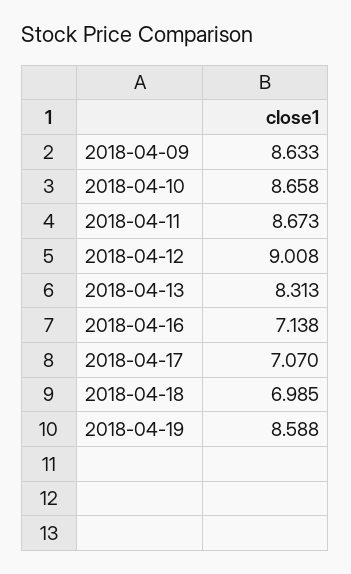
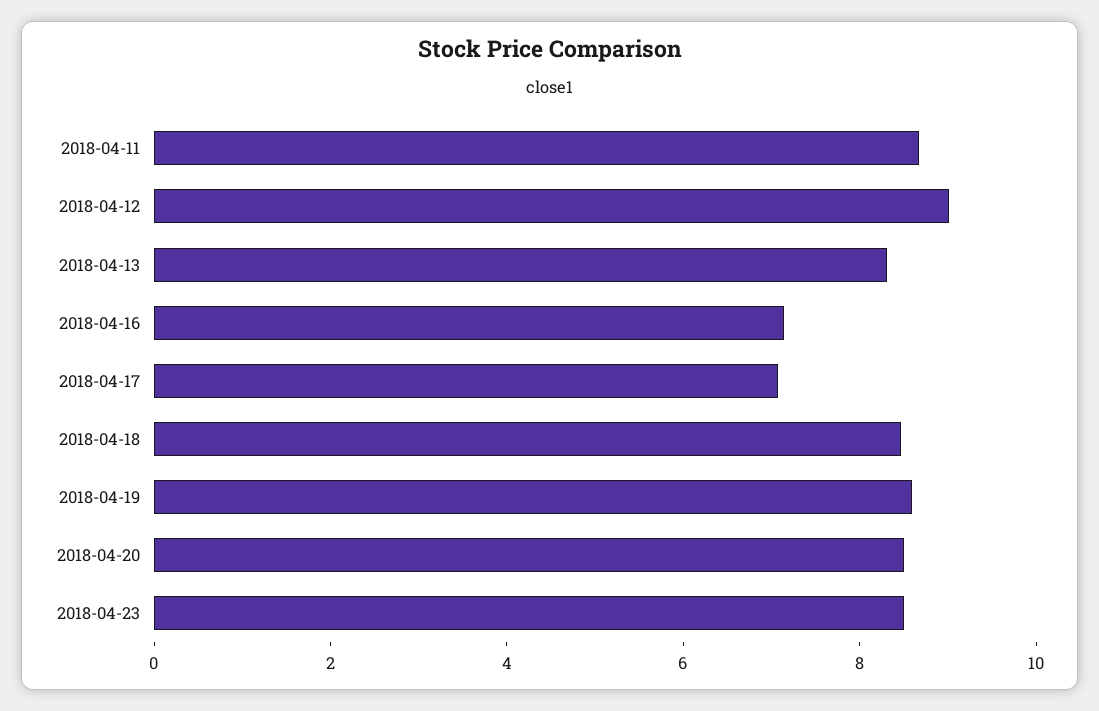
2018-04-09: 8.633 -> none
2018-04-10: 8.658 -> none
2018-04-18: 6.985 -> 8.5
2018-04-20: none -> 8.5
2018-04-23: none -> 8.5

